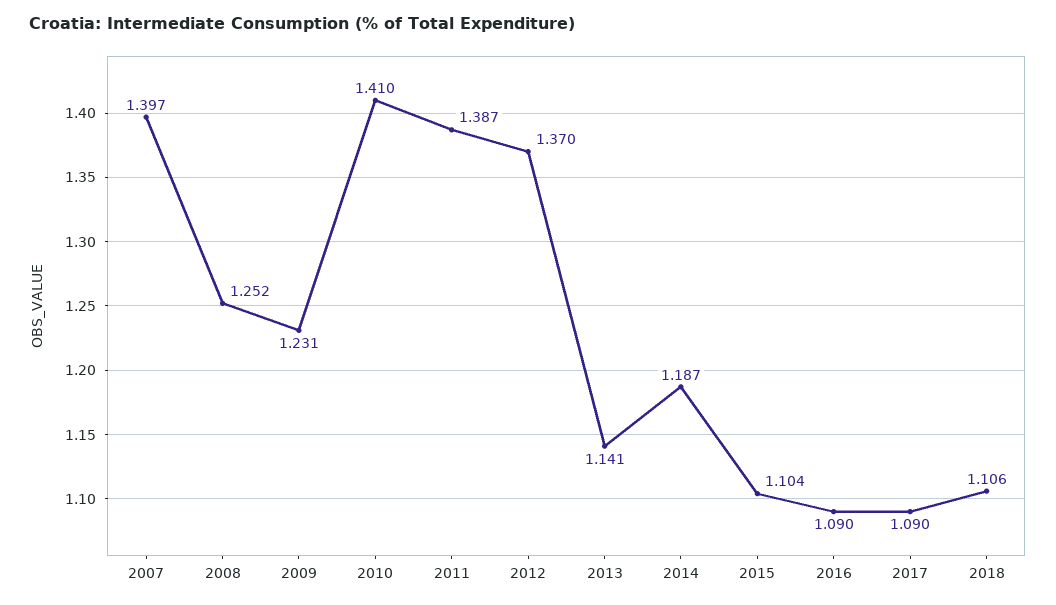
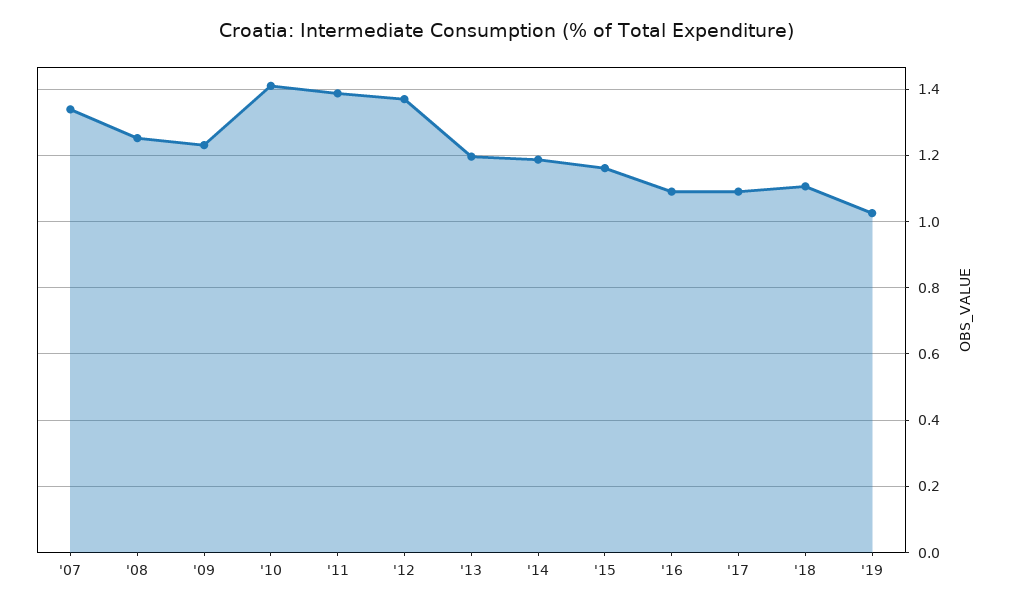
2007: 1.397 -> 1.34
2013: 1.141 -> 1.2
2015: 1.104 -> 1.16
'19: none -> 1.02

